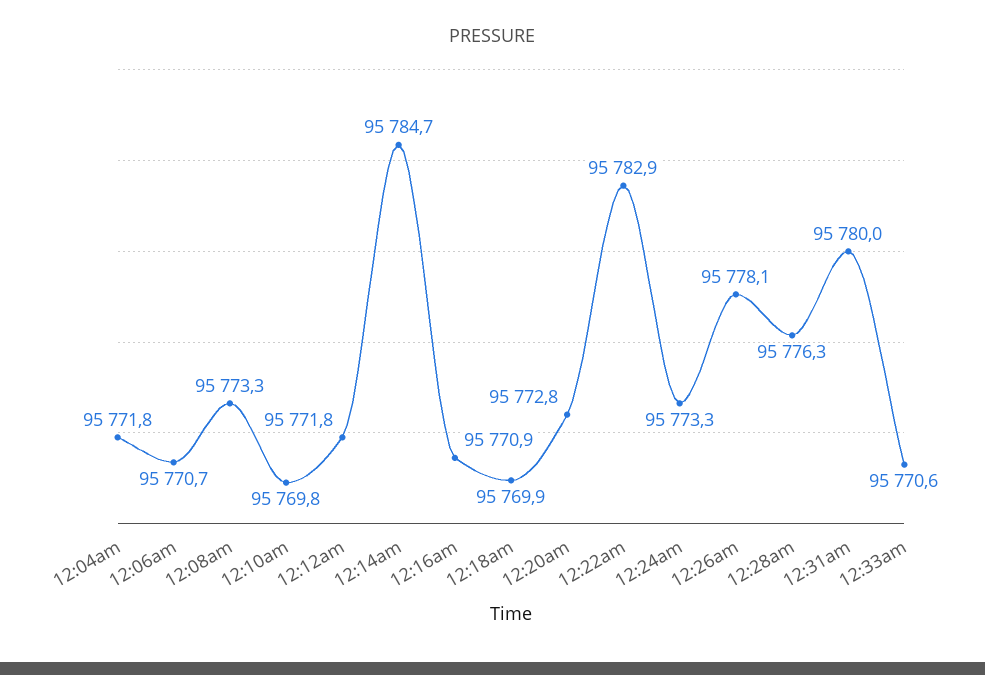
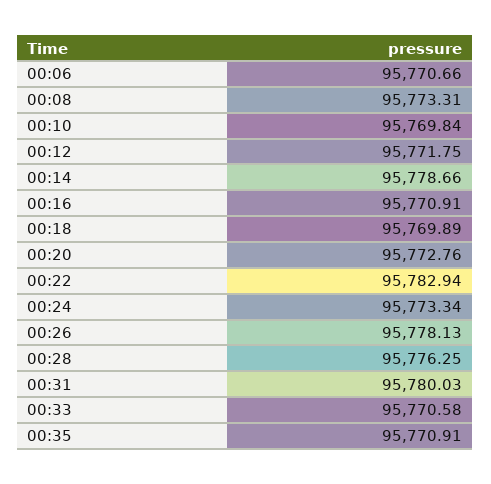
12:04am: 95771.8 -> none
12:14am: 95784.7 -> 95778.66
00:35: none -> 95770.91

